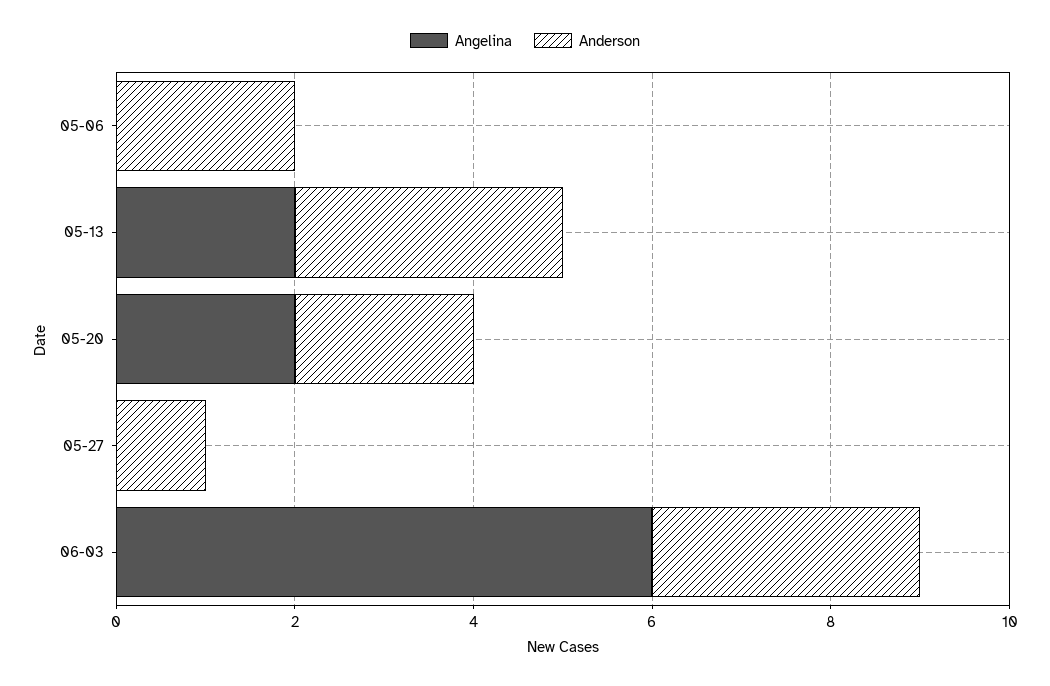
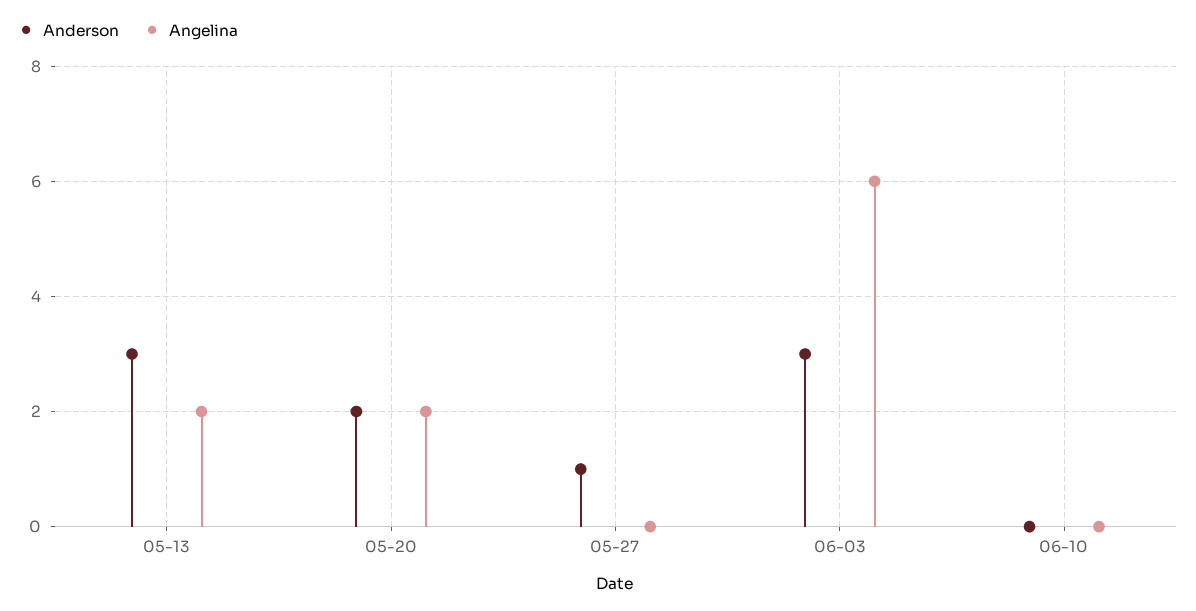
Angelina, 05-06: 0 -> none
Anderson, 05-06: 2 -> none
Anderson, 06-10: none -> 0
Angelina, 06-10: none -> 0

